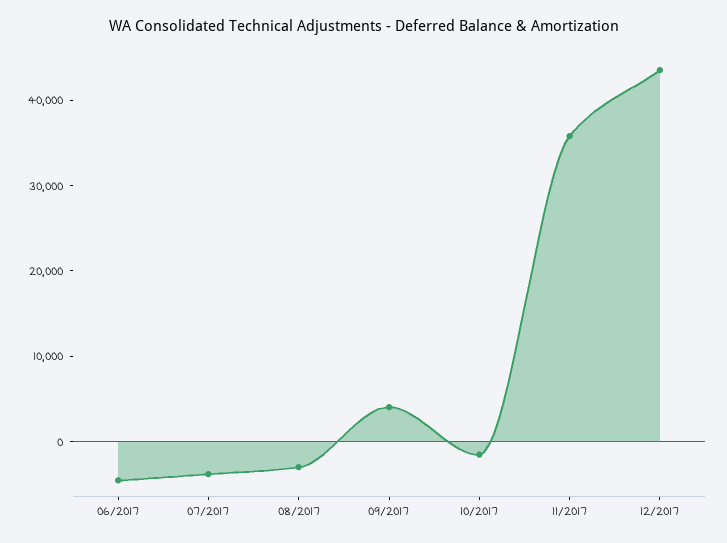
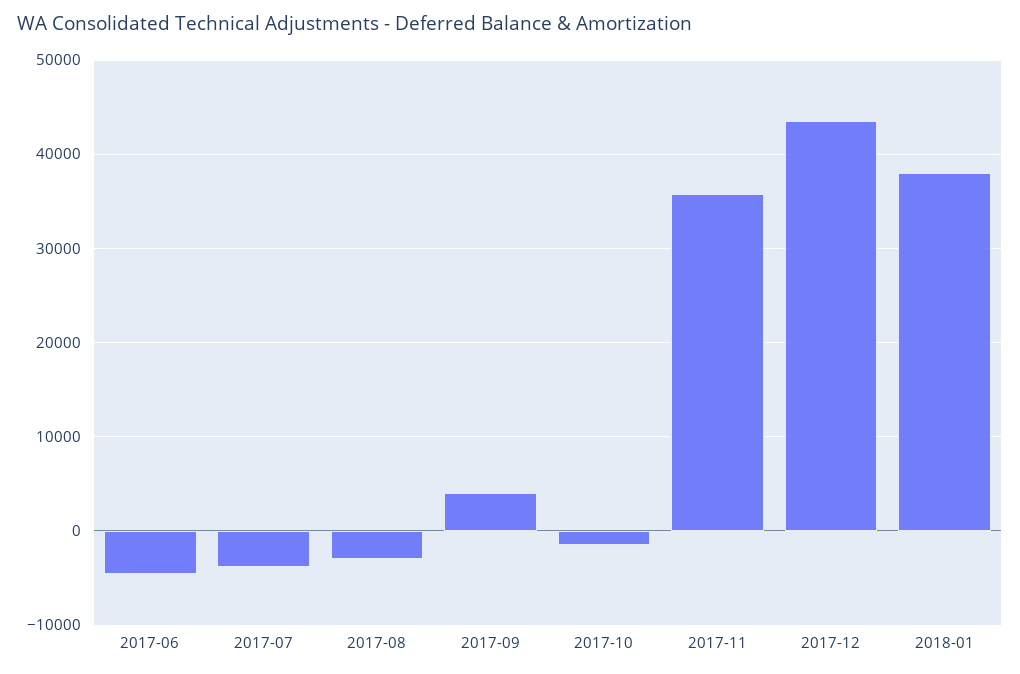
2018-01: none -> 38000

